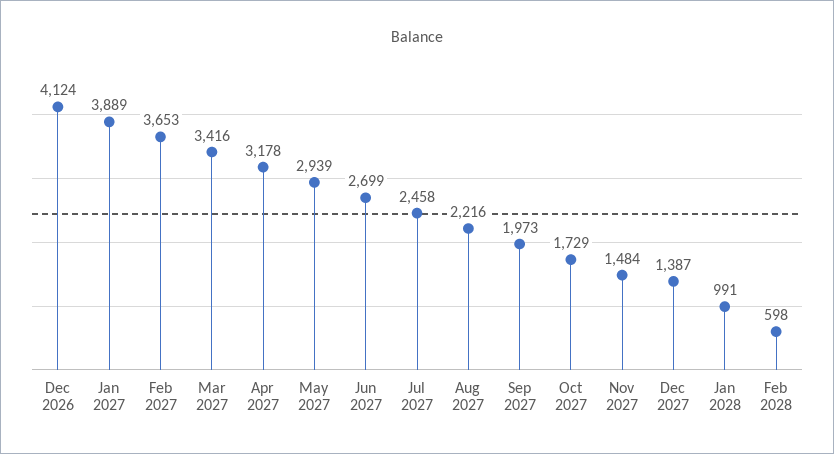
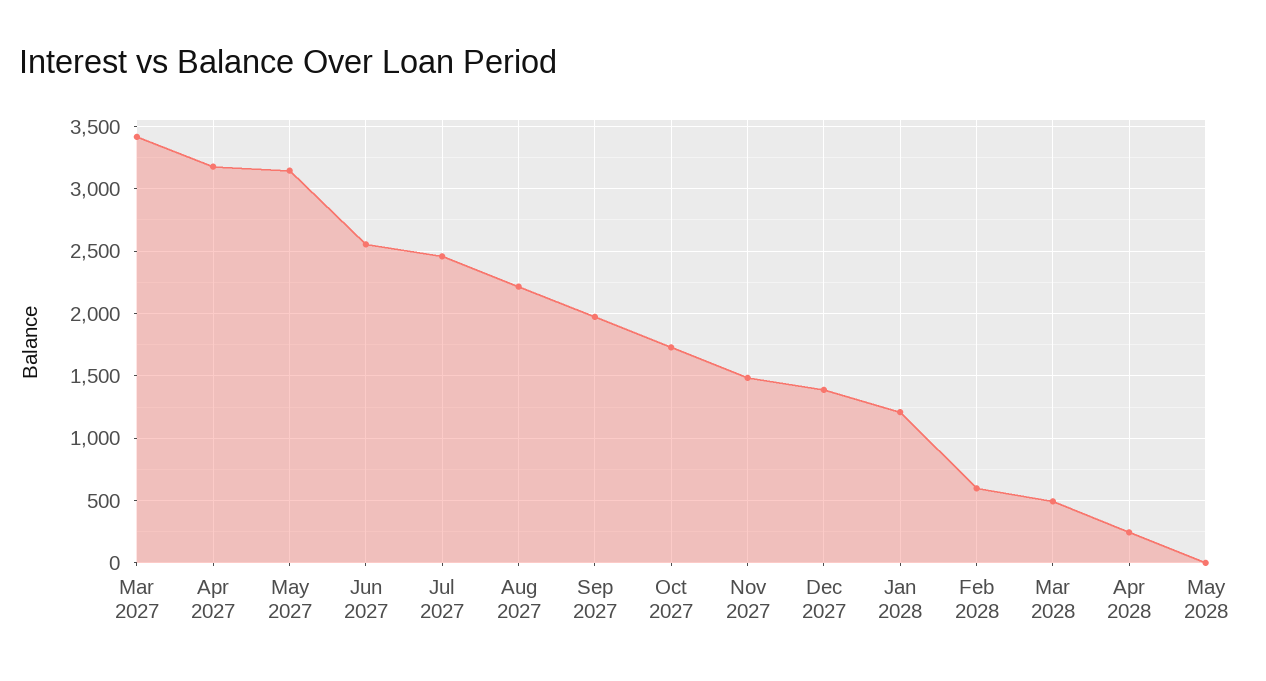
Dec 2026: 4124 -> none
Jan 2027: 3889 -> none
Feb 2027: 3653 -> none
May 2027: 2939 -> 3150
Jun 2027: 2699 -> 2550
Jan 2028: 991 -> 1200
Mar 2028: none -> 500
Apr 2028: none -> 250
May 2028: none -> 0

